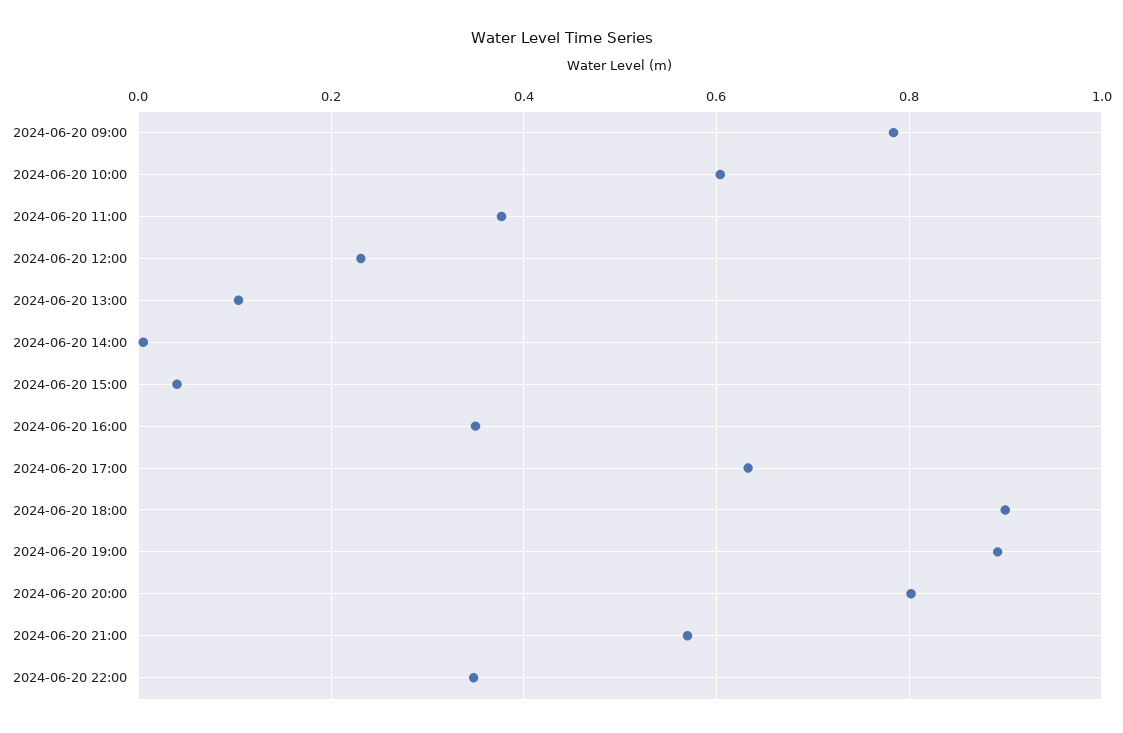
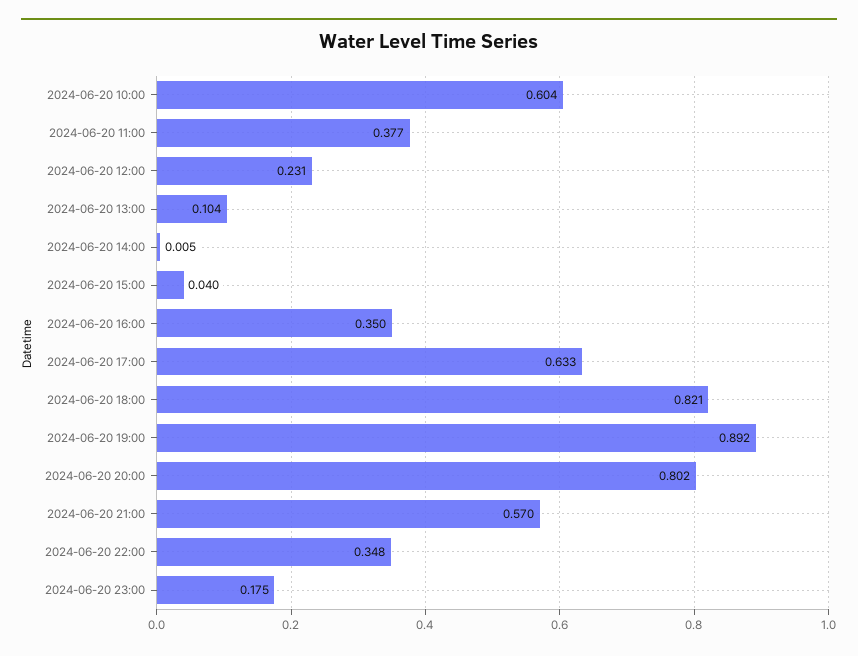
2024-06-20 09:00: 0.78 -> none
2024-06-20 18:00: 0.9 -> 0.821
2024-06-20 23:00: none -> 0.175

